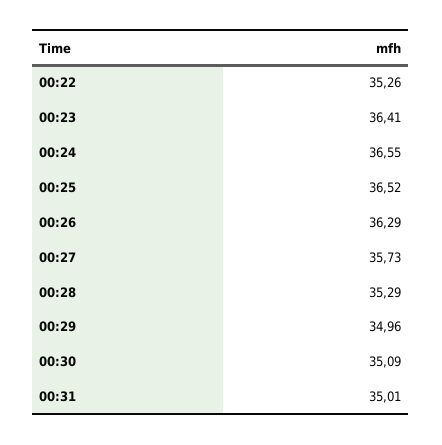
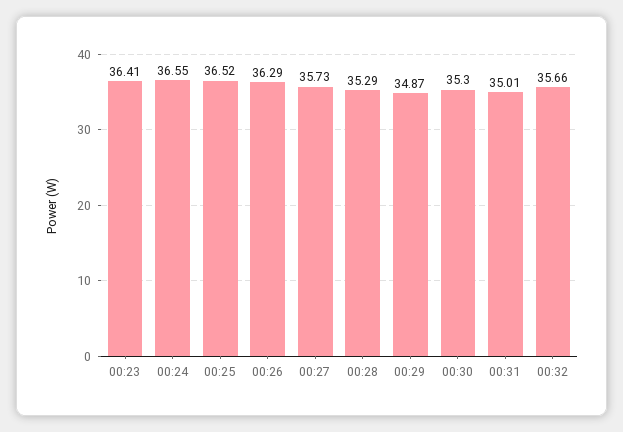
00:22: 35.26 -> none
00:29: 34.96 -> 34.87
00:30: 35.09 -> 35.3
00:32: none -> 35.66

